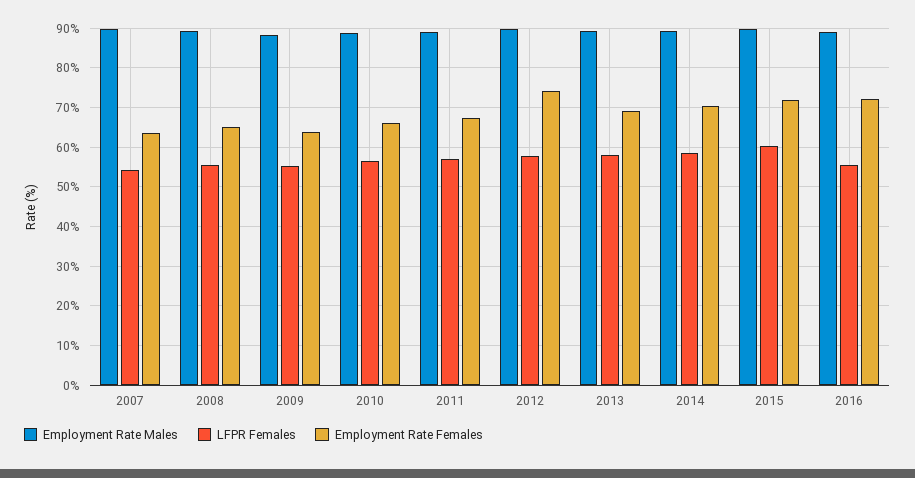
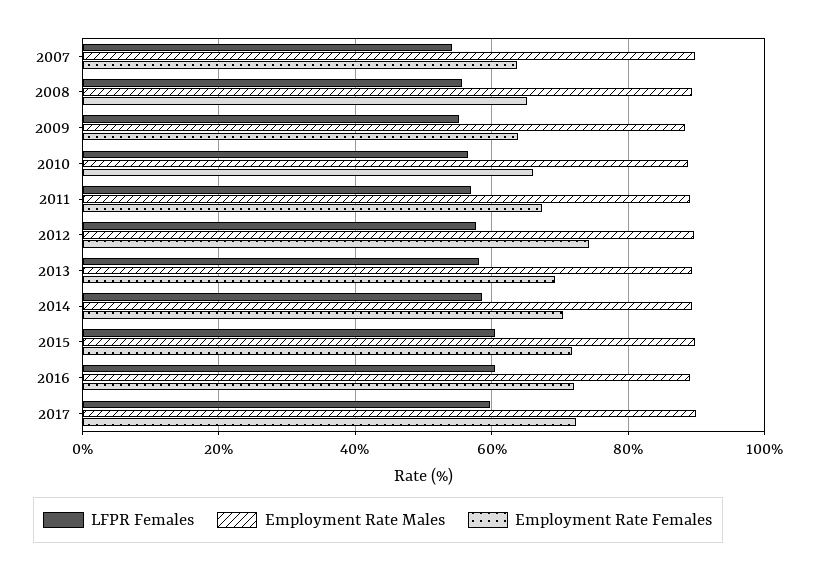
LFPR Females, 2016: 56 -> 60
LFPR Females, 2017: none -> 60
Employment Rate Males, 2017: none -> 90
Employment Rate Females, 2017: none -> 72

